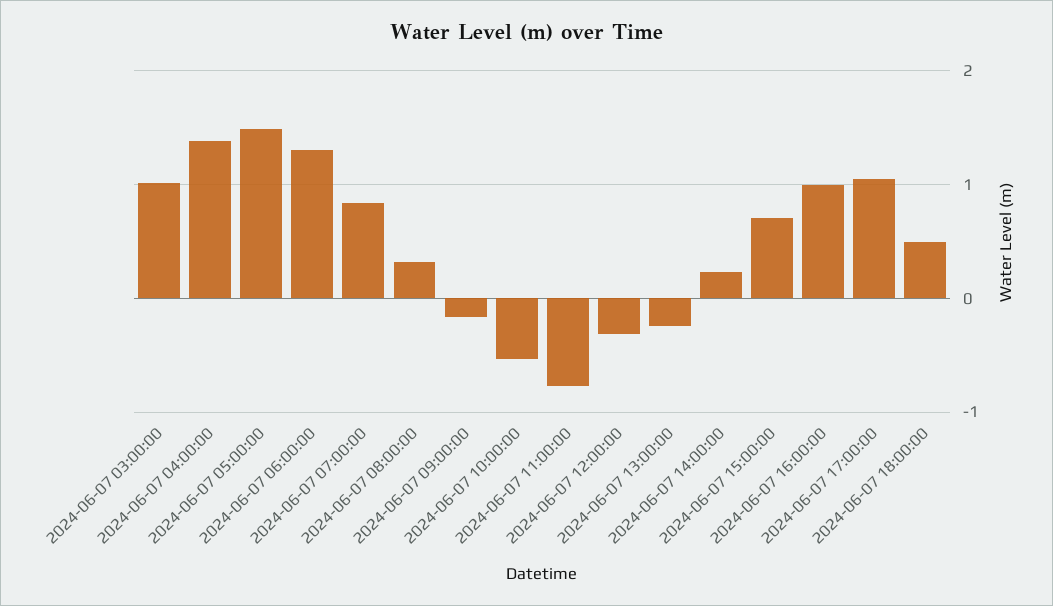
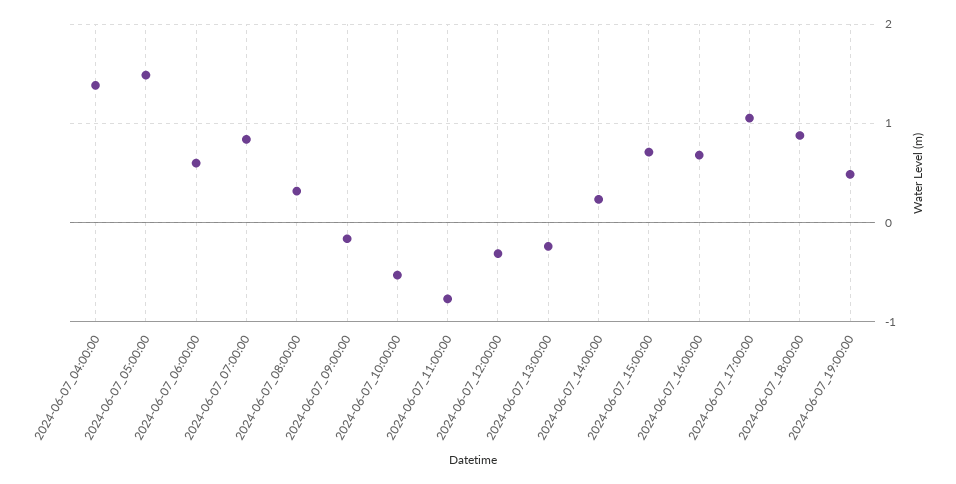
2024-06-07 03:00:00: 1 -> none
2024-06-07 06:00:00: 1.3 -> 0.6
2024-06-07 16:00:00: 1 -> 0.7
2024-06-07 18:00:00: 0.5 -> 0.9
2024-06-07_19:00:00: none -> 0.5

